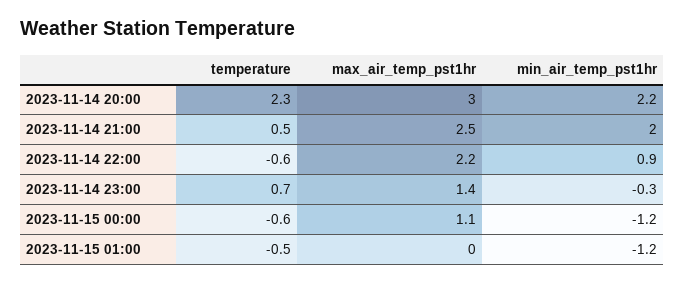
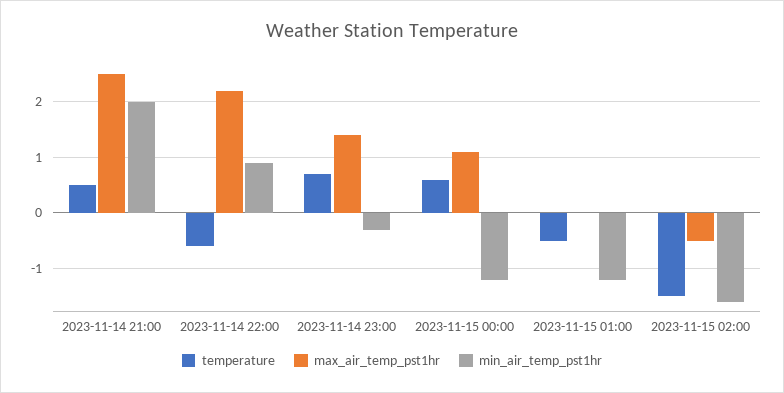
temperature, 2023-11-14 20:00: 2.3 -> none
max_air_temp_pst1hr, 2023-11-14 20:00: 3 -> none
min_air_temp_pst1hr, 2023-11-14 20:00: 2.2 -> none
temperature, 2023-11-15 00:00: -0.6 -> 0.5
temperature, 2023-11-15 02:00: none -> -1.5
max_air_temp_pst1hr, 2023-11-15 02:00: none -> -0.5
min_air_temp_pst1hr, 2023-11-15 02:00: none -> -1.5

